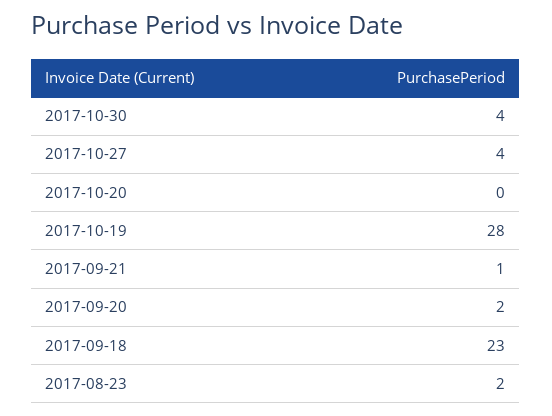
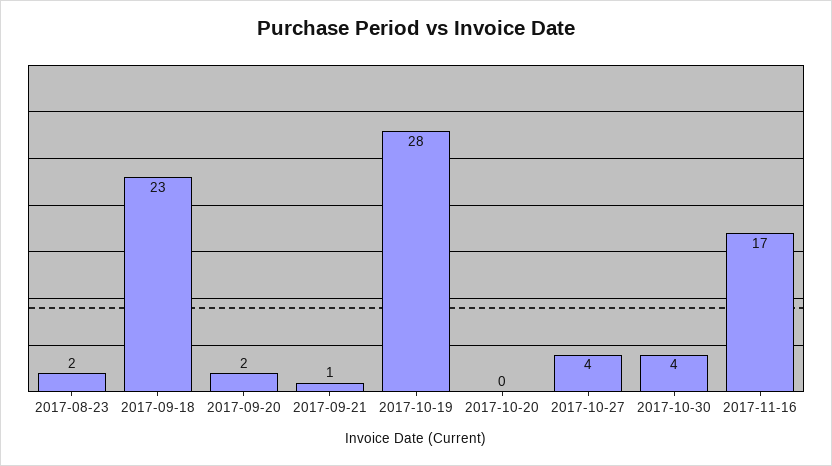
2017-11-16: none -> 17

